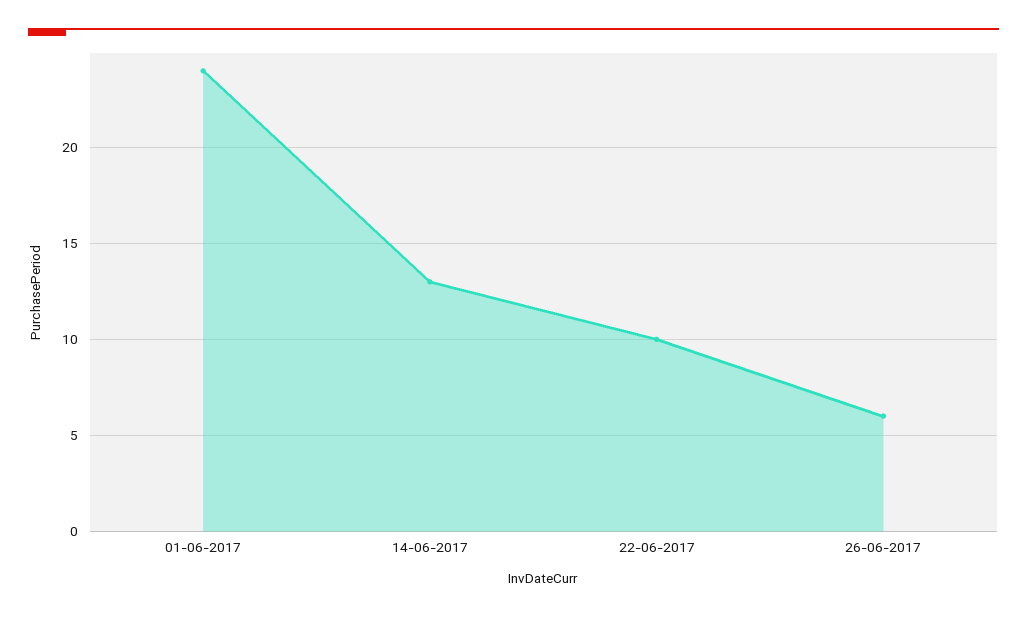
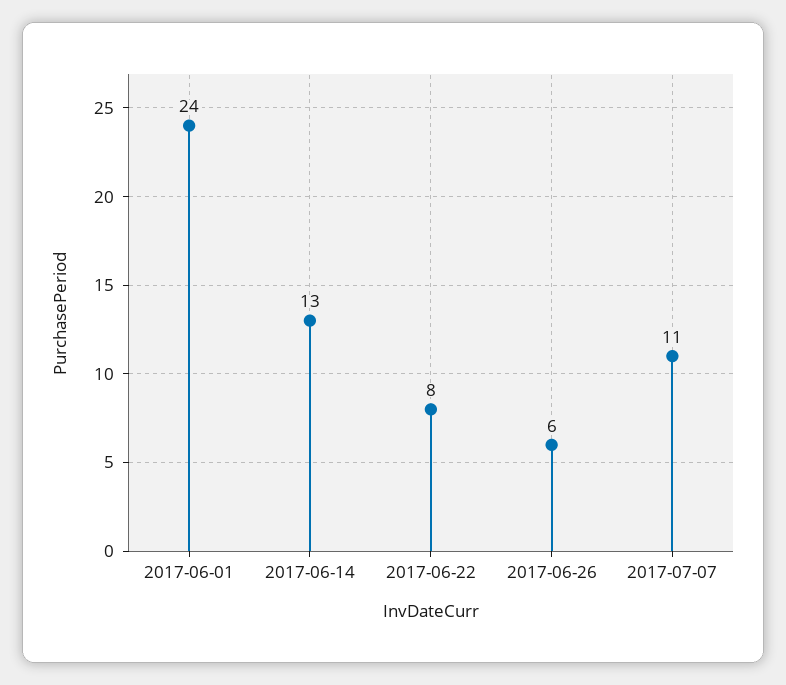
22-06-2017: 10 -> 8
2017-07-07: none -> 11

